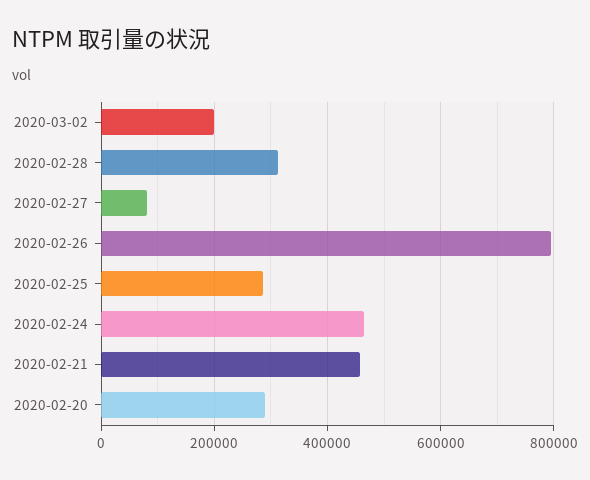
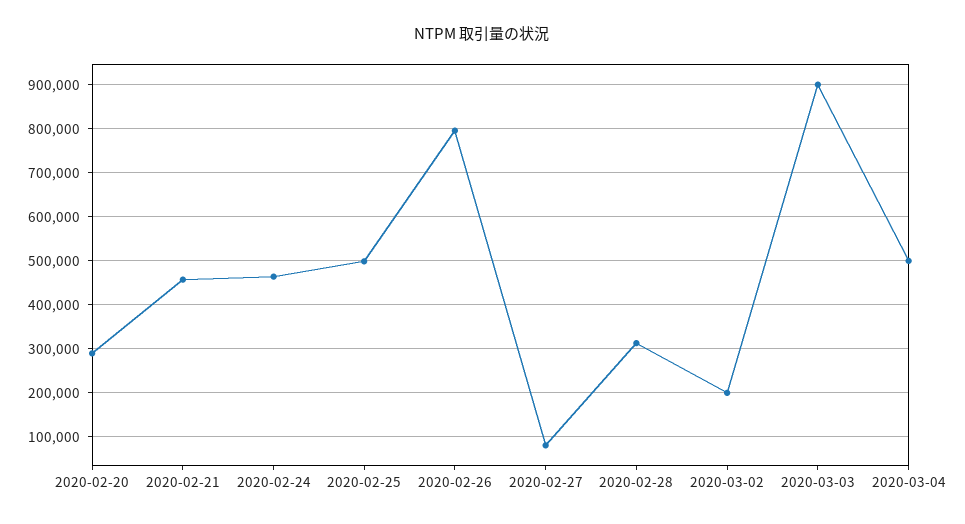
2020-02-25: 280000 -> 500000
2020-03-03: none -> 900000
2020-03-04: none -> 500000

